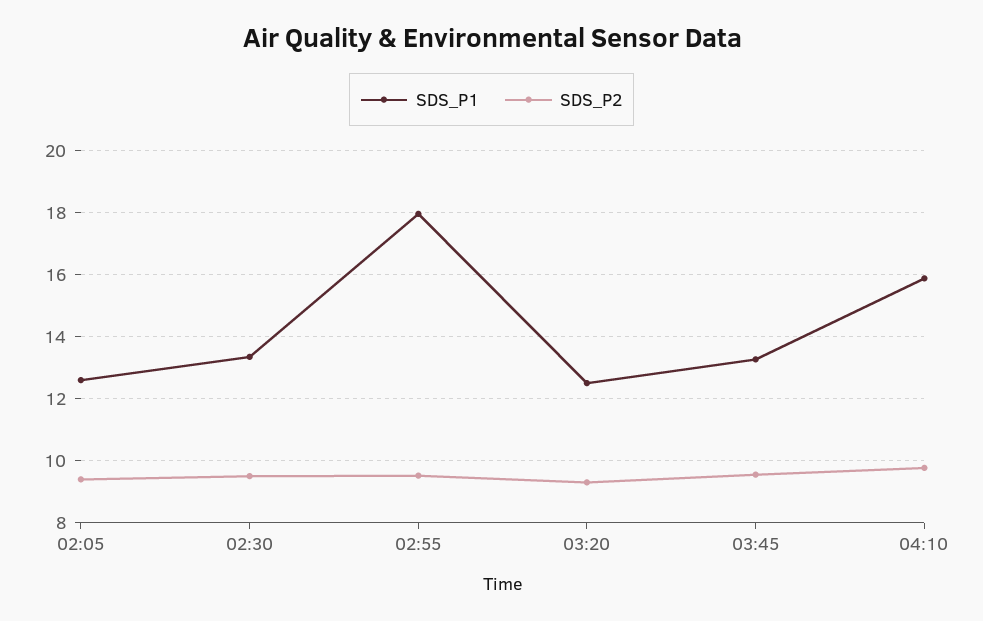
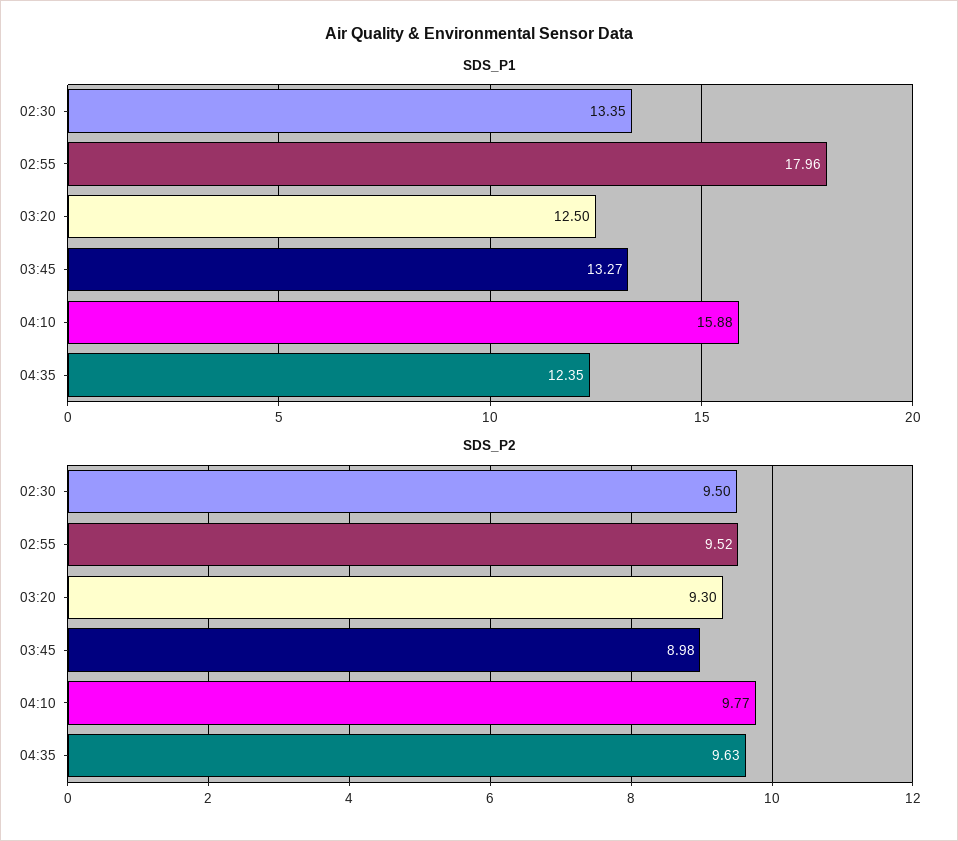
SDS_P1, 02:05: 12.6 -> none
SDS_P2, 02:05: 9.4 -> none
SDS_P2, 03:45: 9.6 -> 8.98
SDS_P1, 04:35: none -> 12.35
SDS_P2, 04:35: none -> 9.63

